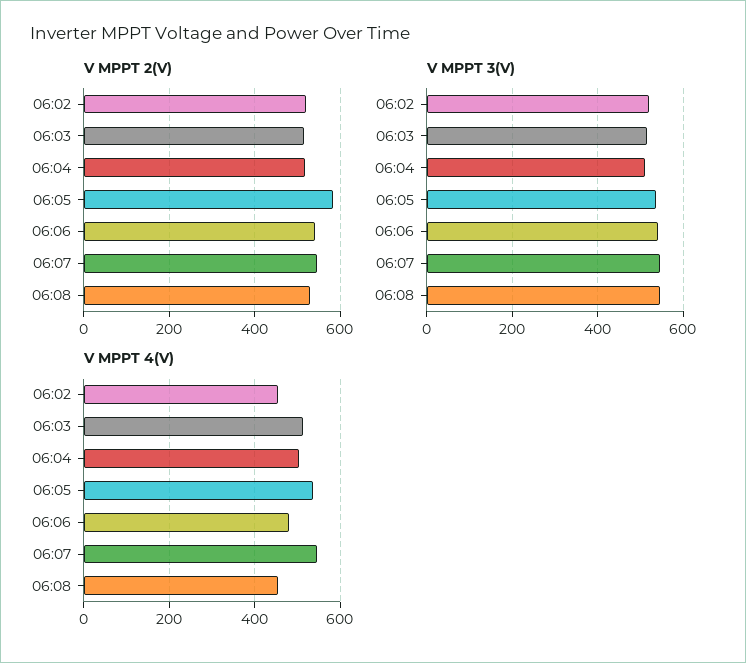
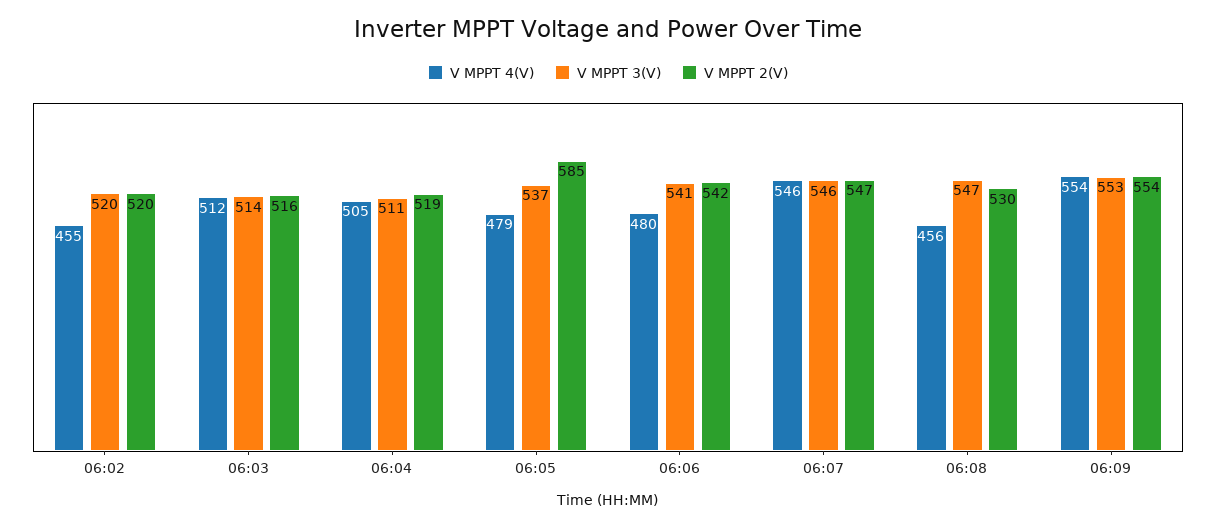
V MPPT 4(V), 06:05: 540 -> 479
V MPPT 4(V), 06:09: none -> 554
V MPPT 3(V), 06:09: none -> 553
V MPPT 2(V), 06:09: none -> 554

